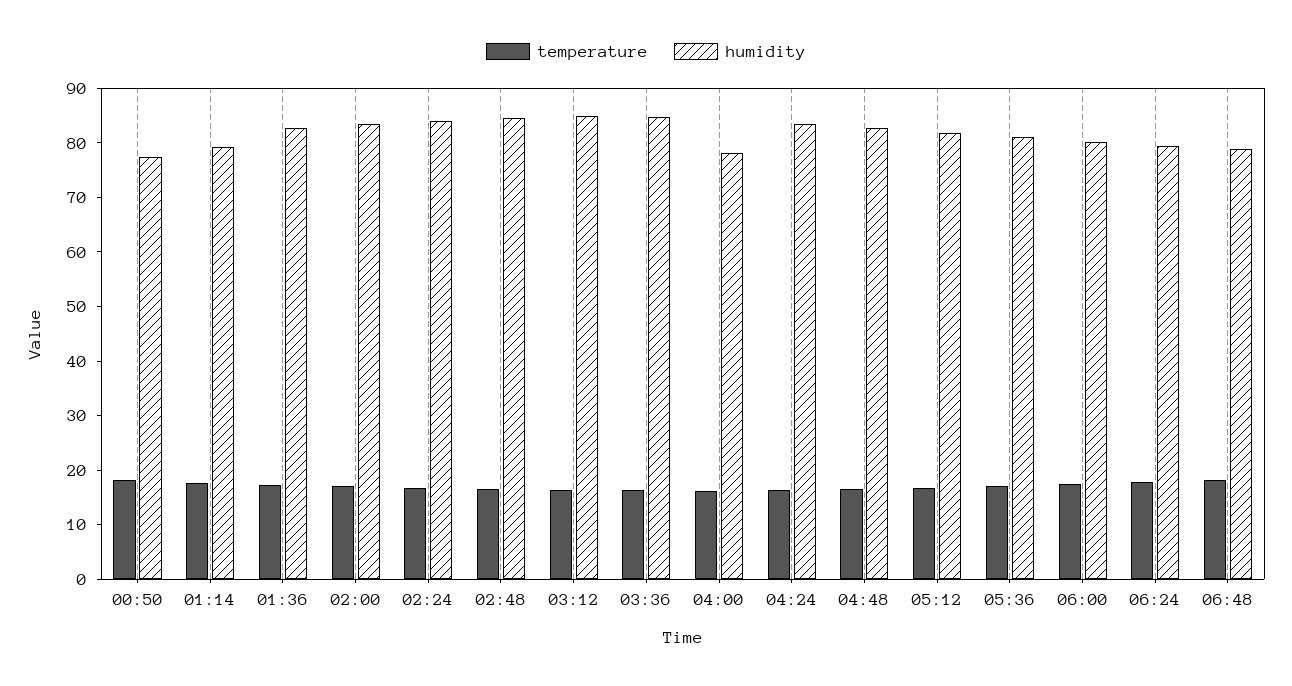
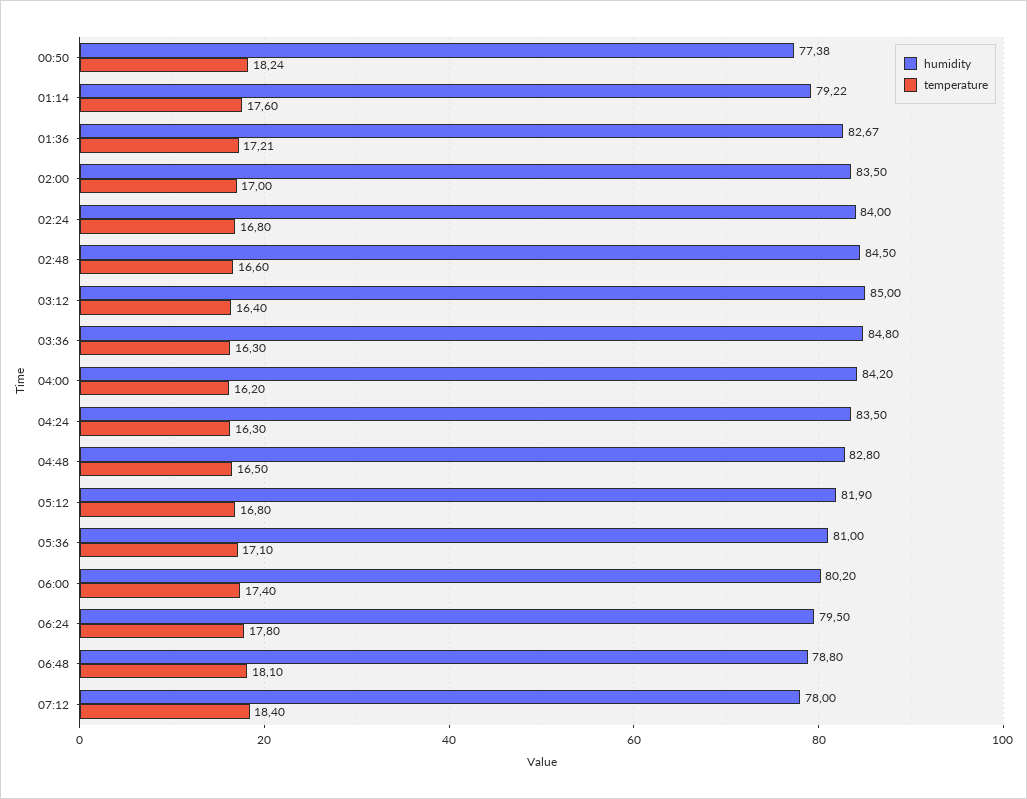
humidity, 04:00: 78 -> 84.2
humidity, 07:12: none -> 78
temperature, 07:12: none -> 18.4

